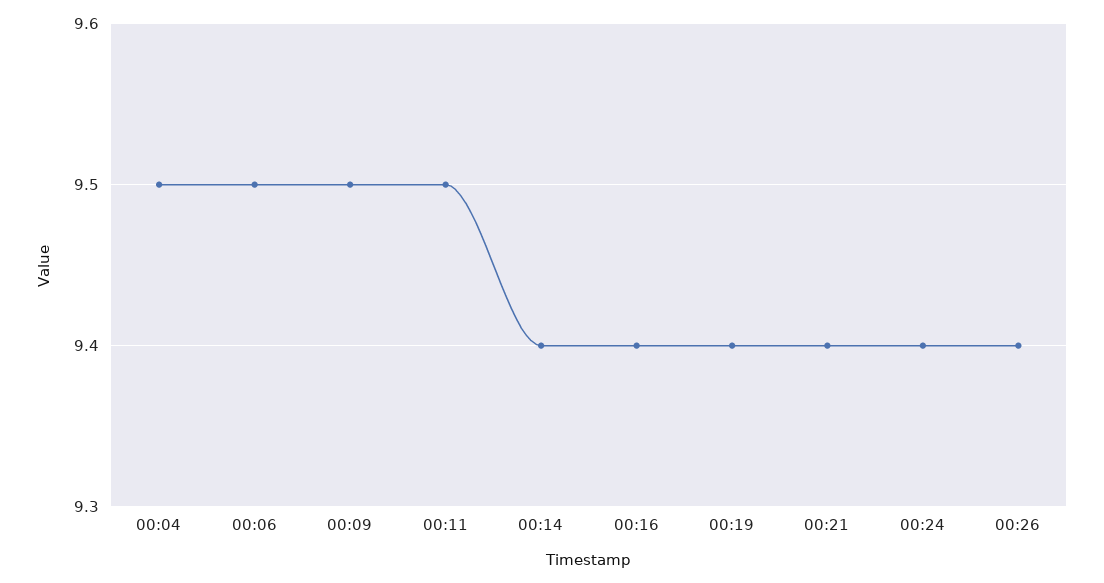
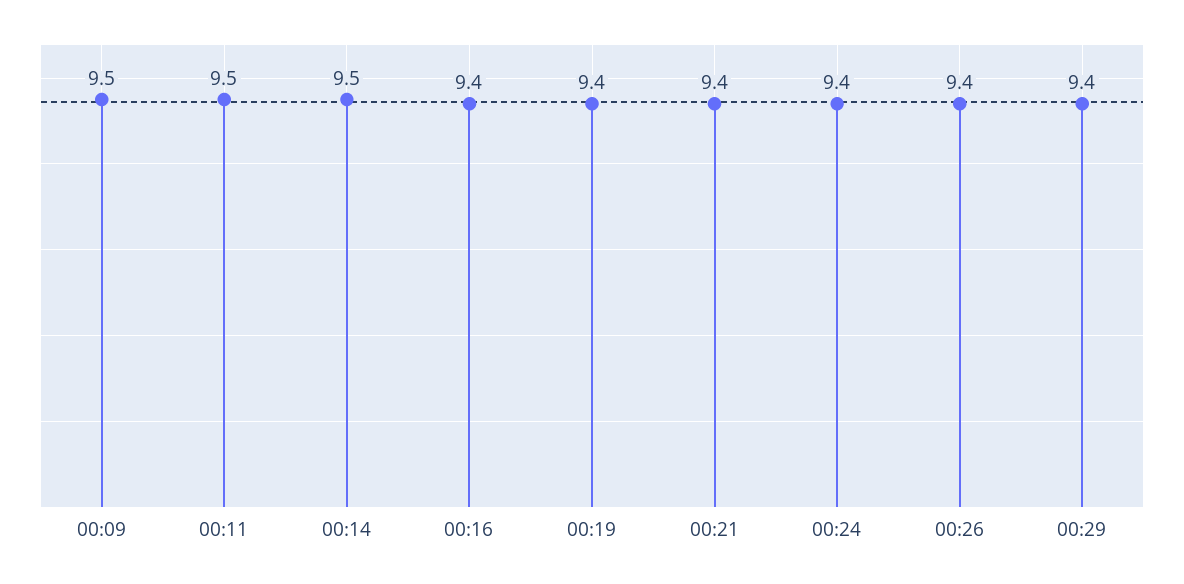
00:04: 9.5 -> none
00:06: 9.5 -> none
00:14: 9.4 -> 9.5
00:29: none -> 9.4

